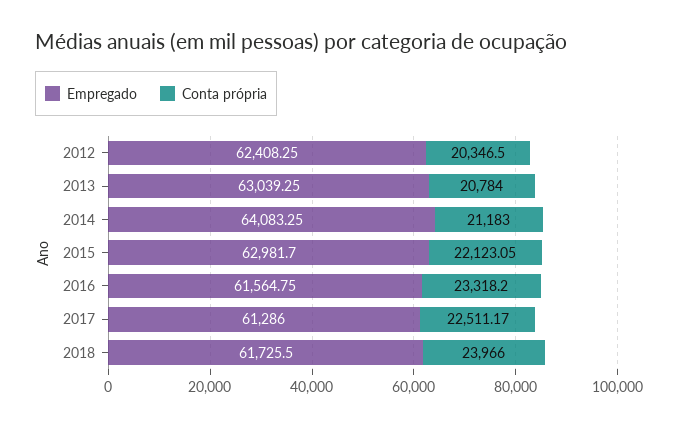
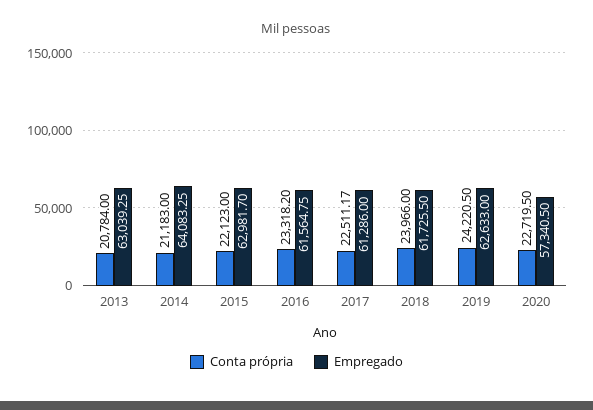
Empregado, 2012: 62408.25 -> none
Conta própria, 2012: 20346.5 -> none
Conta própria, 2015: 22123.05 -> 22123
Conta própria, 2019: none -> 24220.5
Empregado, 2019: none -> 62633
Conta própria, 2020: none -> 22719.5
Empregado, 2020: none -> 57340.5

